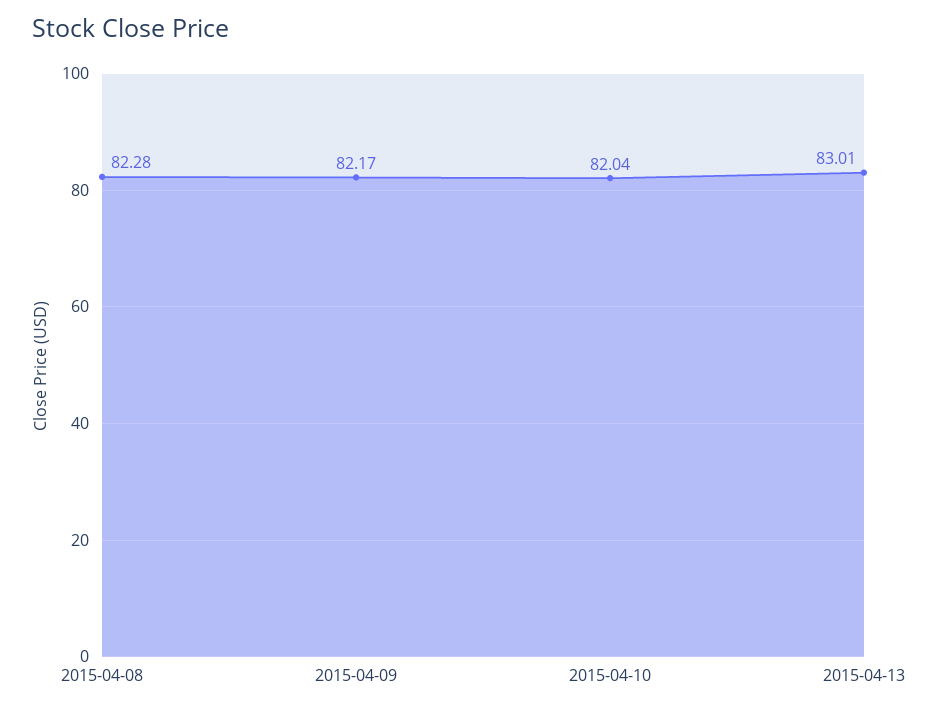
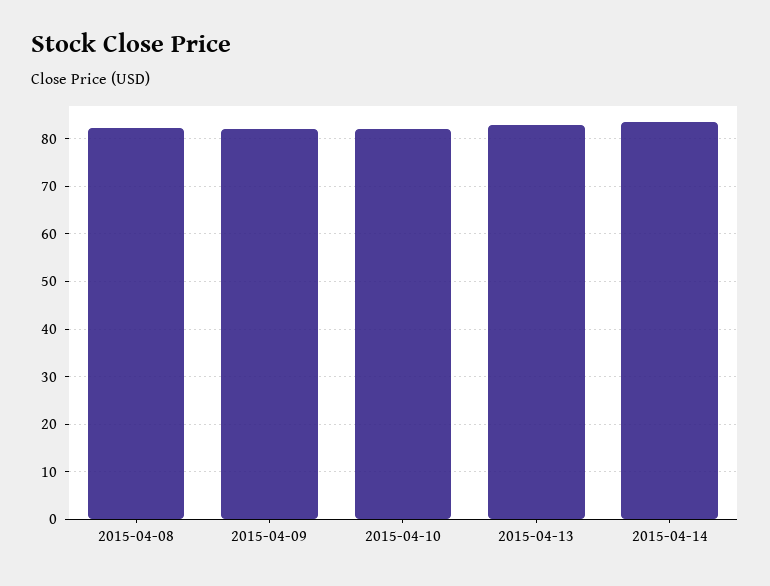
2015-04-14: none -> 84

